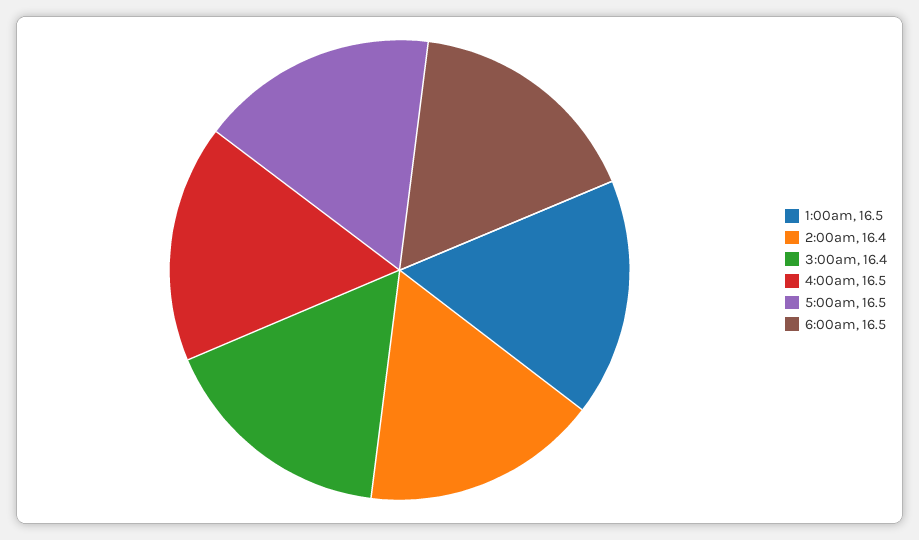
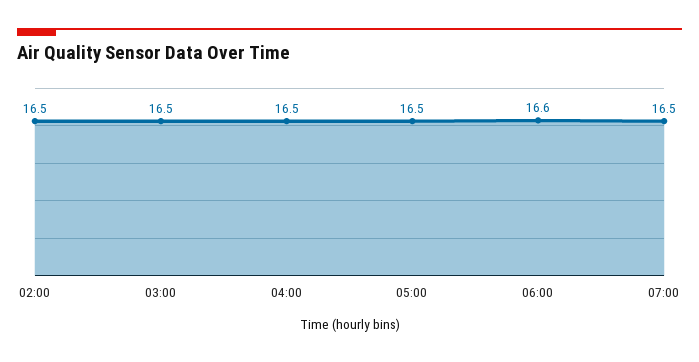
1:00am: 16.5 -> none
2:00am: 16.4 -> 16.5
3:00am: 16.4 -> 16.5
6:00am: 16.5 -> 16.6
07:00: none -> 16.5

